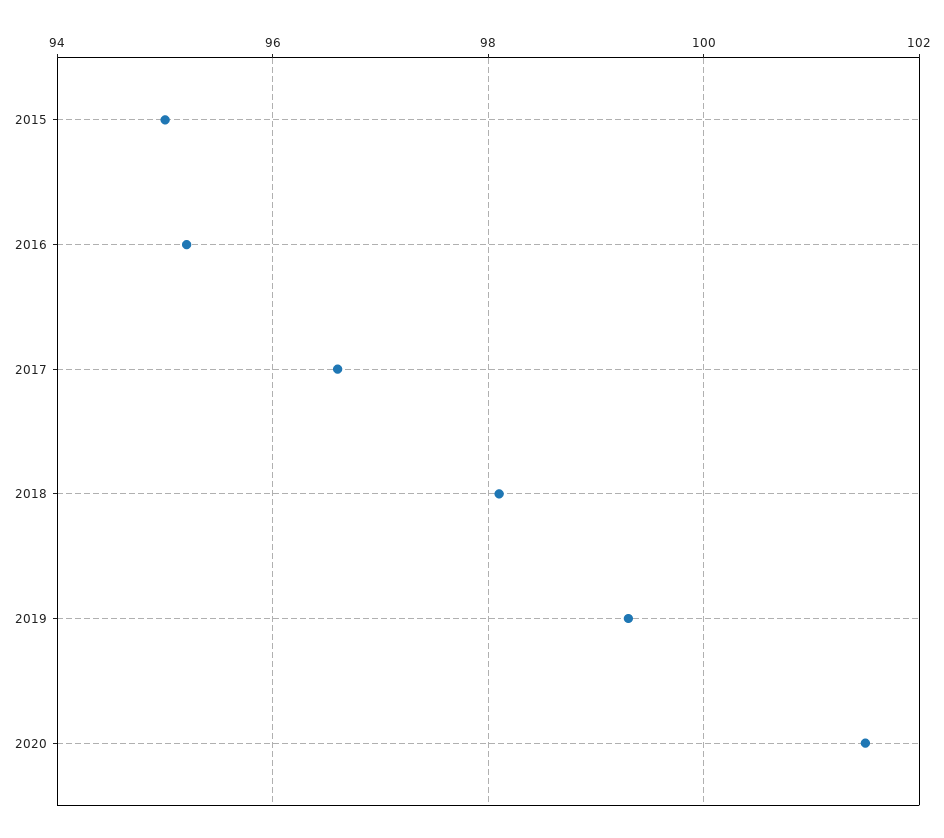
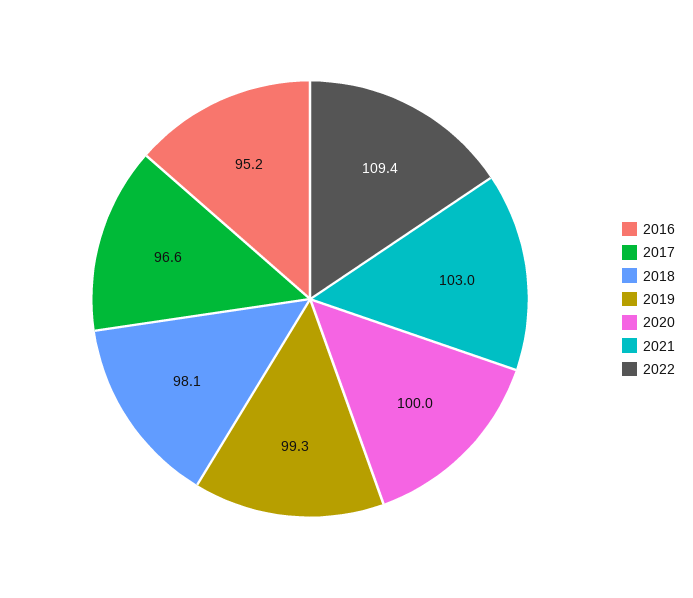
2015: 95 -> none
2020: 101.5 -> 100
2021: none -> 103
2022: none -> 109.4

